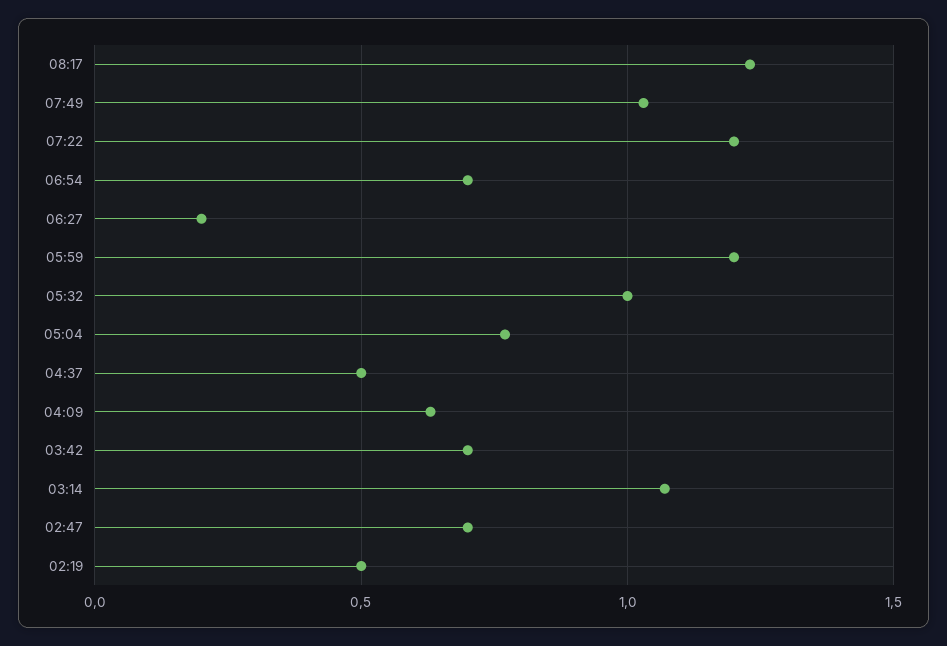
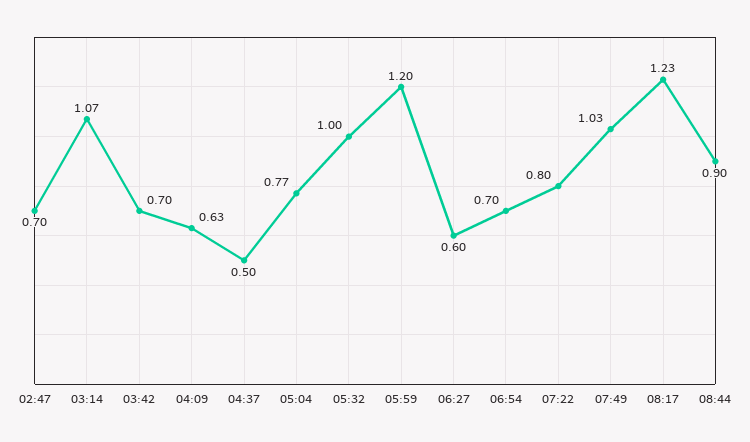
07:22: 1.2 -> 0.8
06:27: 0.2 -> 0.6
02:19: 0.5 -> none
08:44: none -> 0.9

